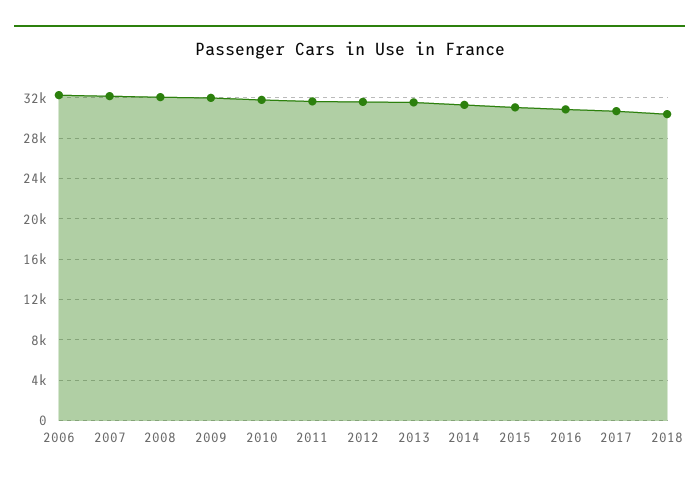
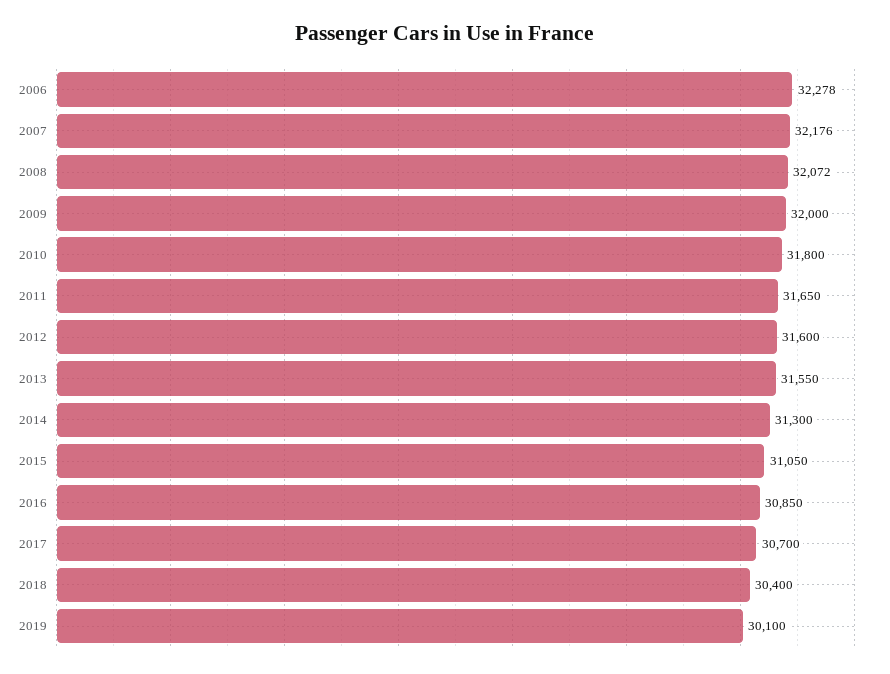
2019: none -> 30100

